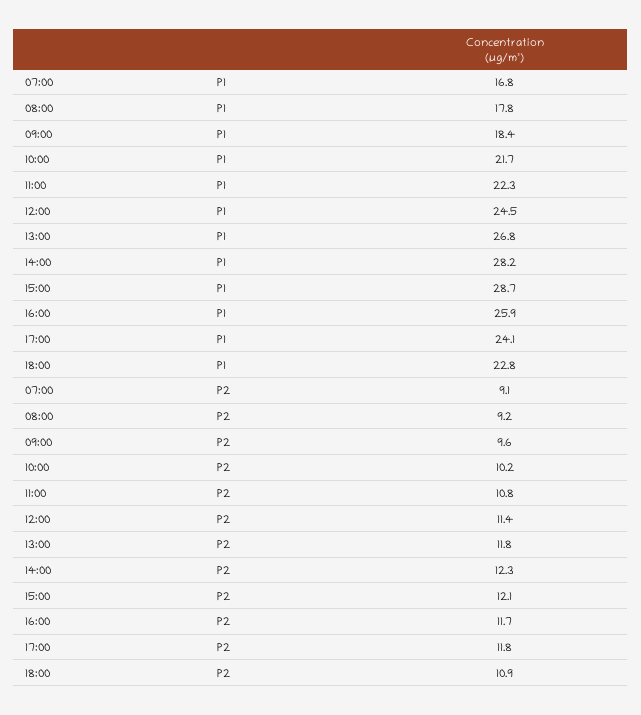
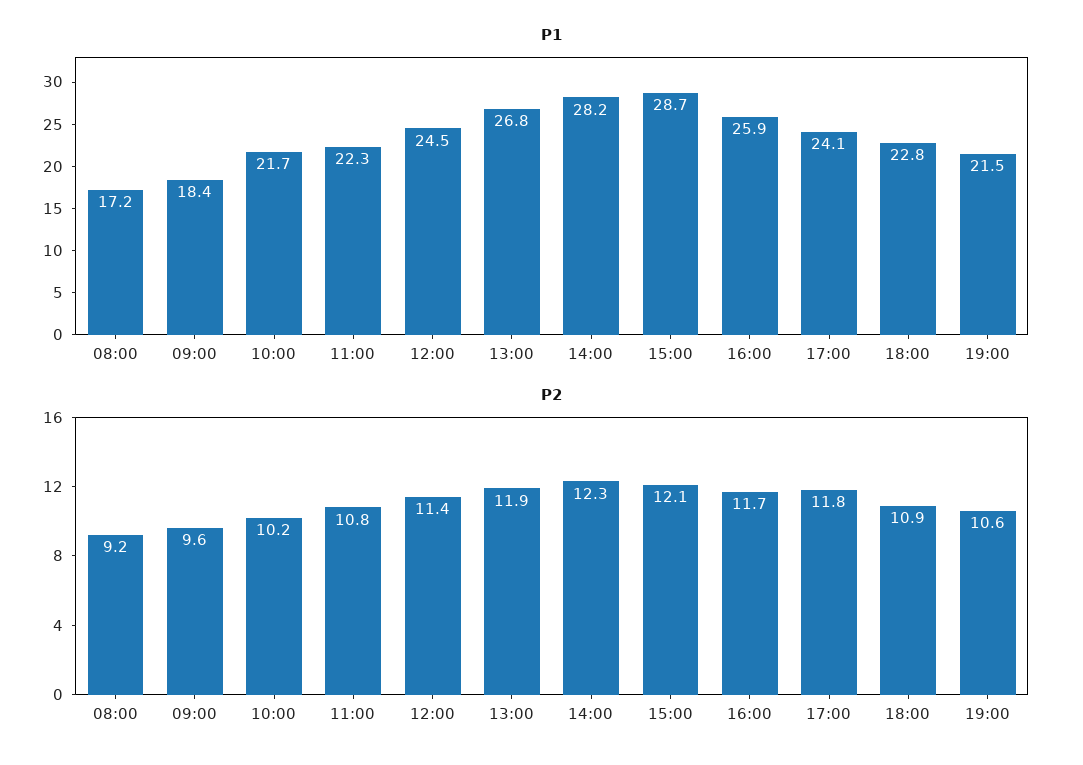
P1, 07:00: 16.8 -> none
P1, 08:00: 17.8 -> 17.2
P2, 07:00: 9.1 -> none
P2, 13:00: 11.8 -> 11.9
P1, 19:00: none -> 21.5
P2, 19:00: none -> 10.6

